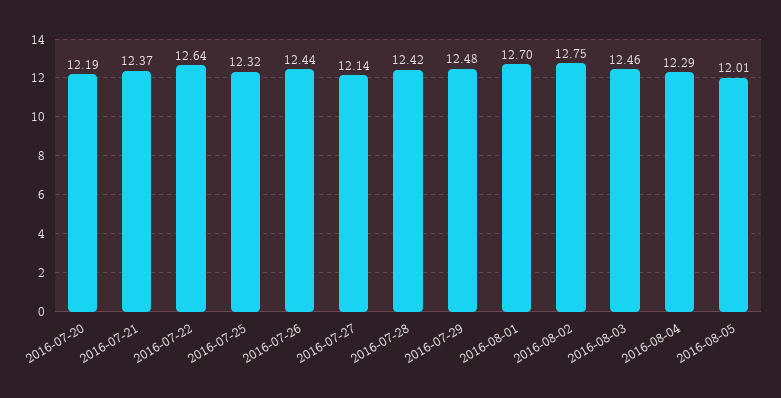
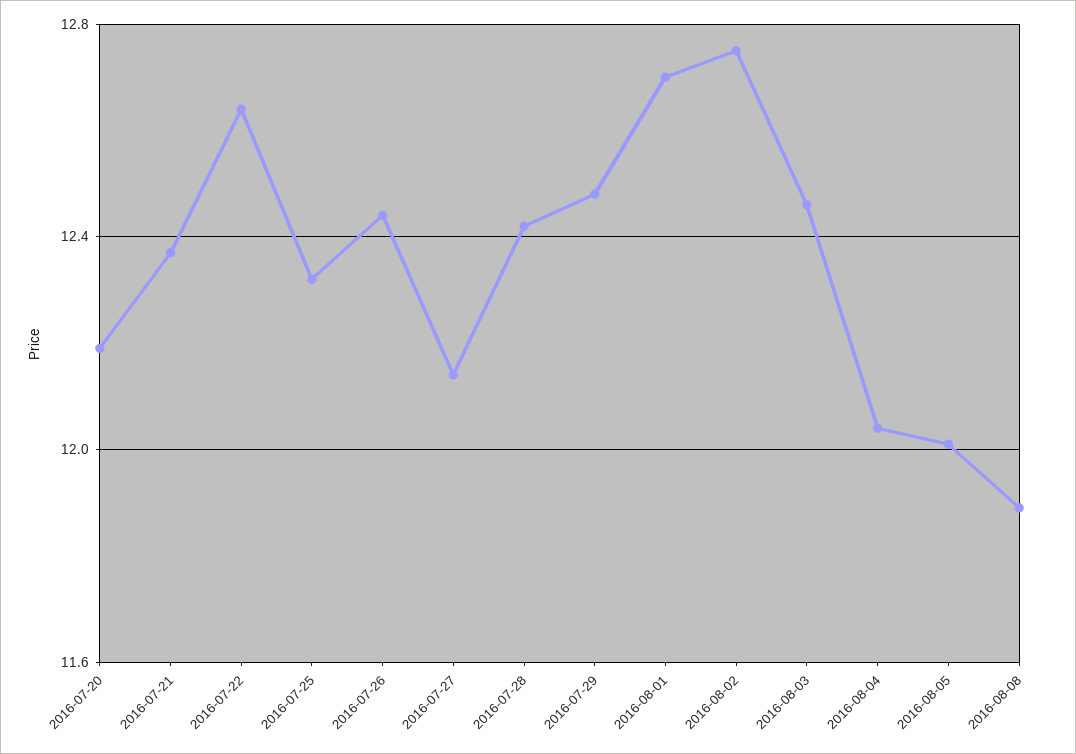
2016-08-04: 12.29 -> 12.05
2016-08-08: none -> 11.9

